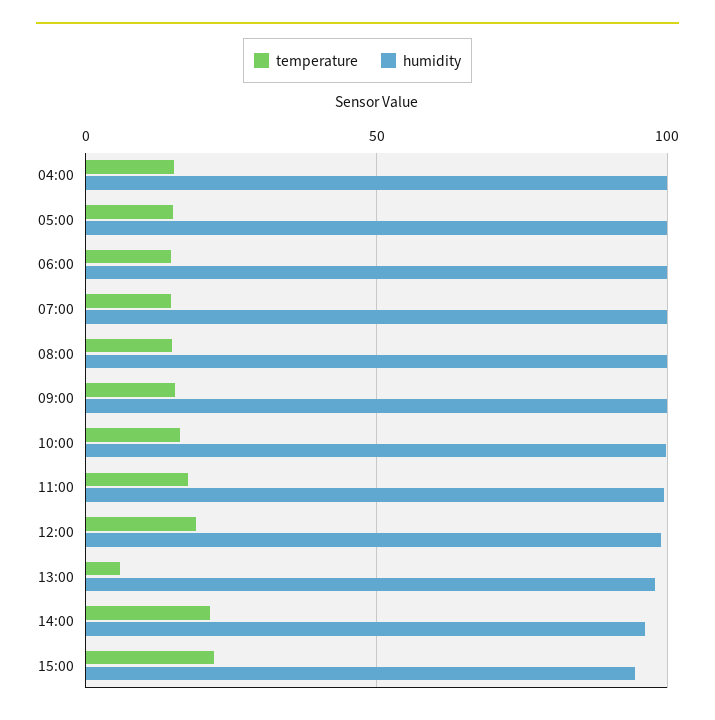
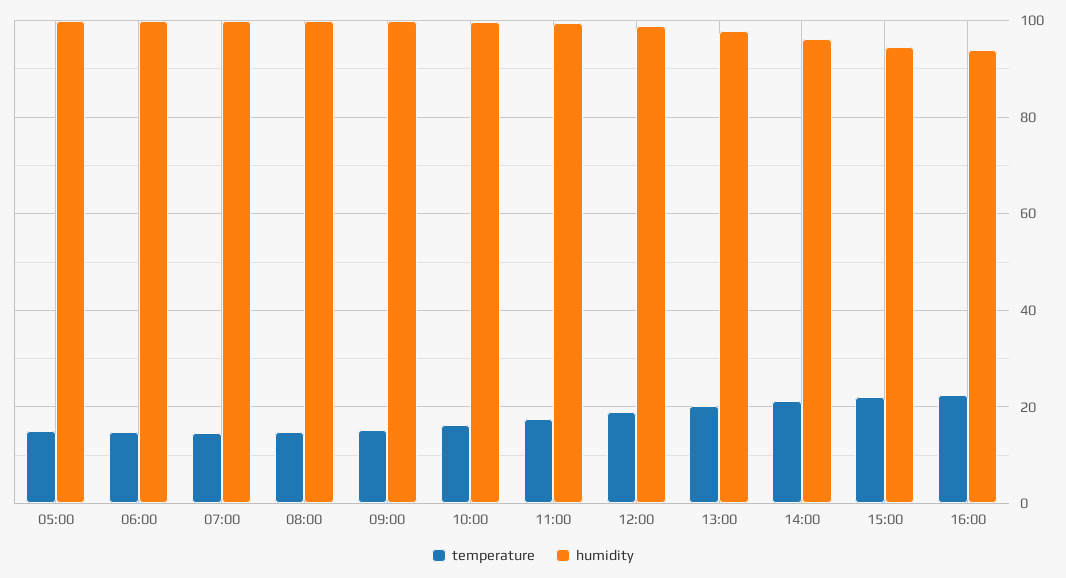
temperature, 04:00: 15 -> none
humidity, 04:00: 100 -> none
temperature, 13:00: 5 -> 20
temperature, 16:00: none -> 22
humidity, 16:00: none -> 94

